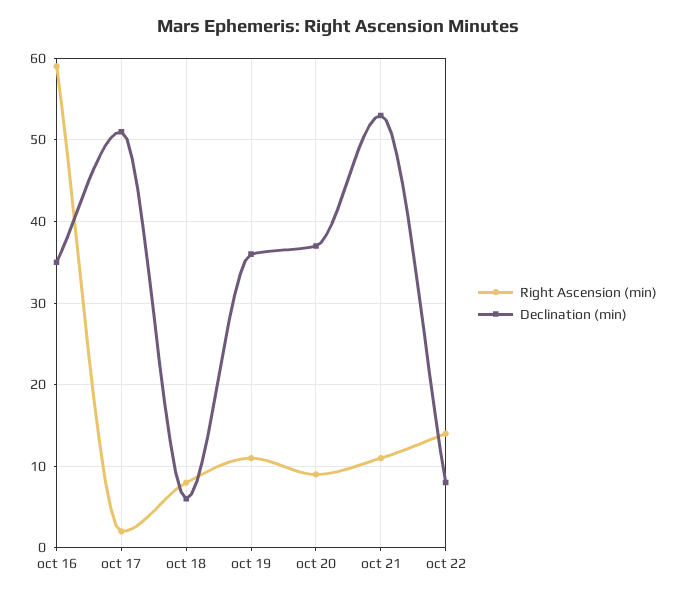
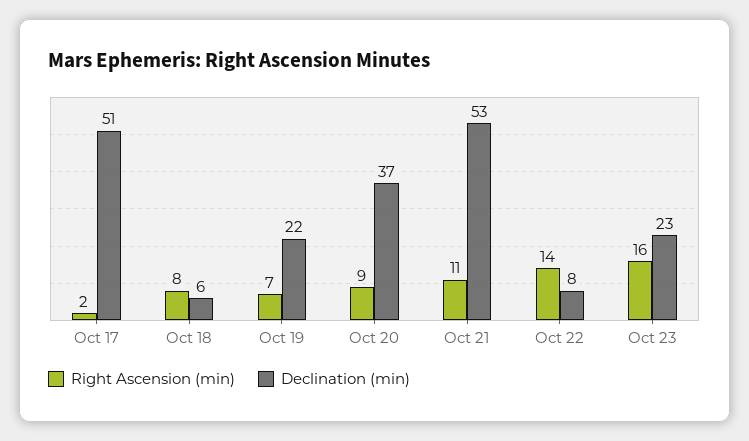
Right Ascension (min), oct 16: 59 -> none
Declination (min), oct 16: 35 -> none
Right Ascension (min), oct 19: 11 -> 7
Declination (min), oct 19: 36 -> 22
Right Ascension (min), Oct 23: none -> 16
Declination (min), Oct 23: none -> 23

